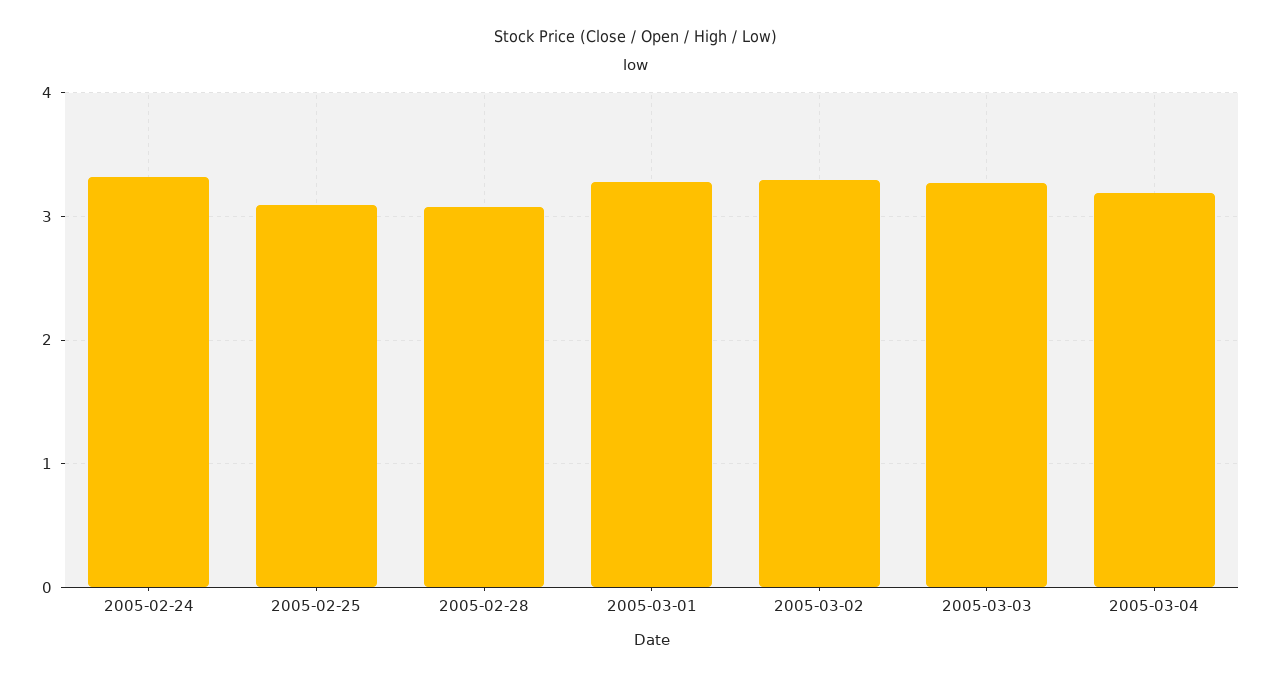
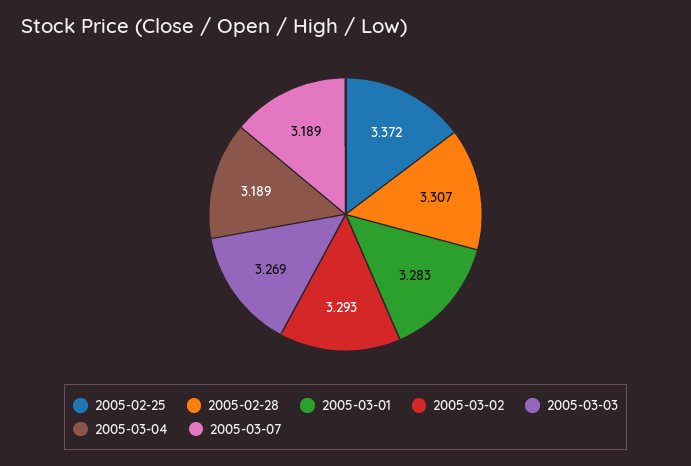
2005-02-24: 3.3 -> none
2005-02-25: 3.1 -> 3.372
2005-02-28: 3.1 -> 3.307
2005-03-07: none -> 3.189

